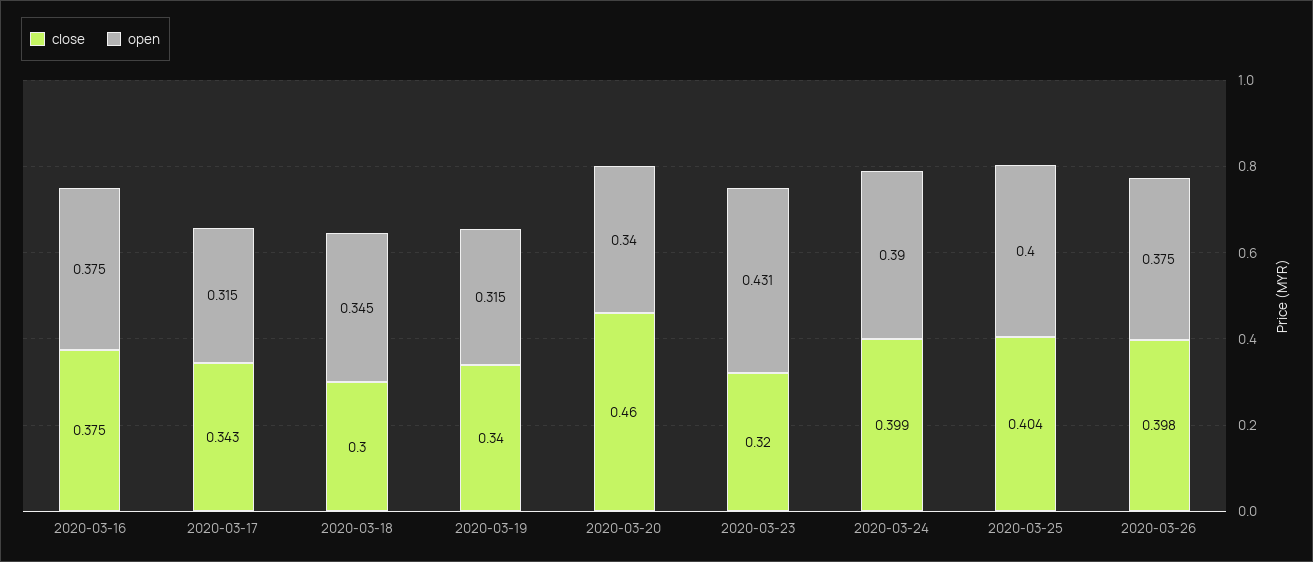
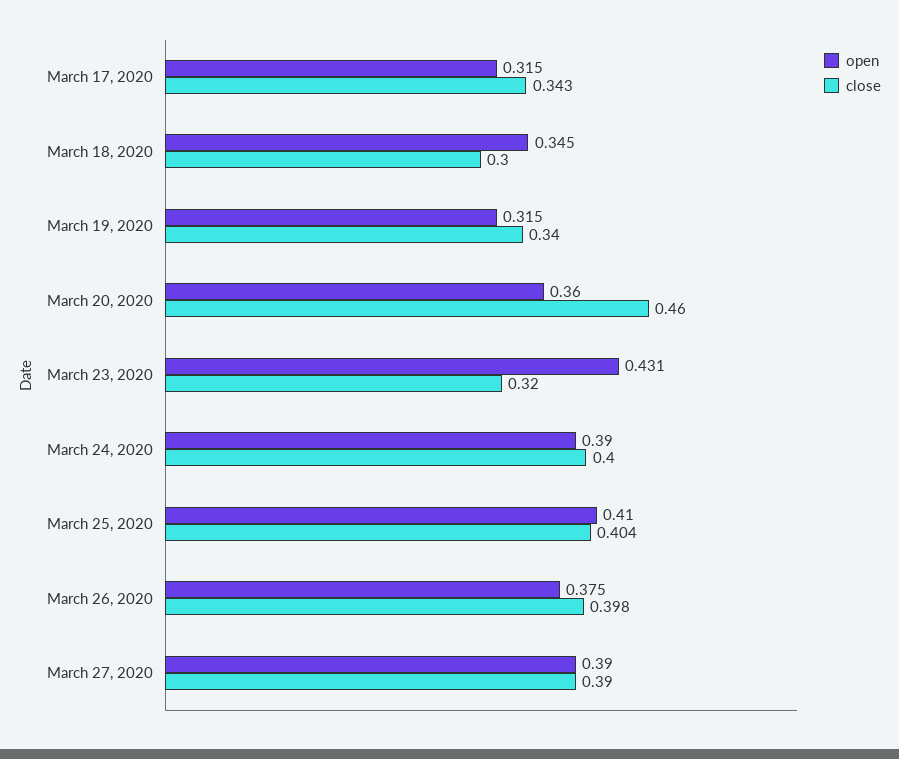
close, 2020-03-16: 0.375 -> none
open, 2020-03-16: 0.375 -> none
open, 2020-03-20: 0.34 -> 0.36
close, 2020-03-24: 0.399 -> 0.4
open, 2020-03-25: 0.4 -> 0.41
open, March 27, 2020: none -> 0.39
close, March 27, 2020: none -> 0.39

